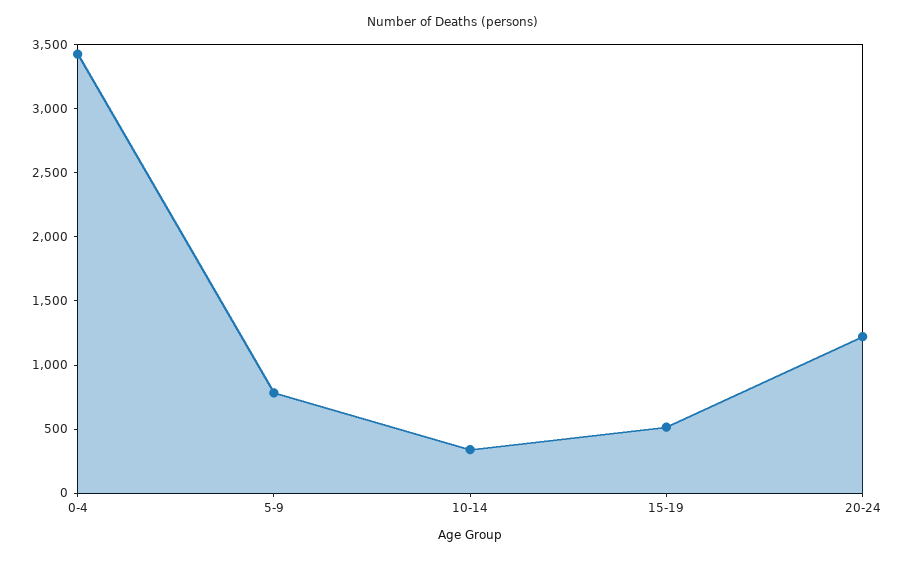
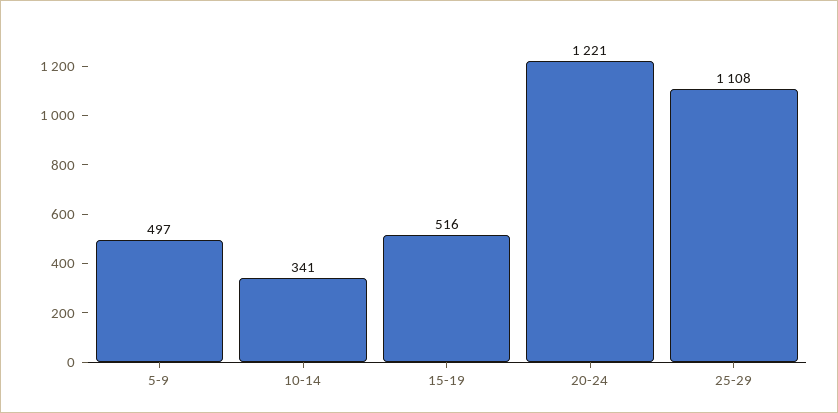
0-4: 3400 -> none
5-9: 800 -> 497
25-29: none -> 1108

